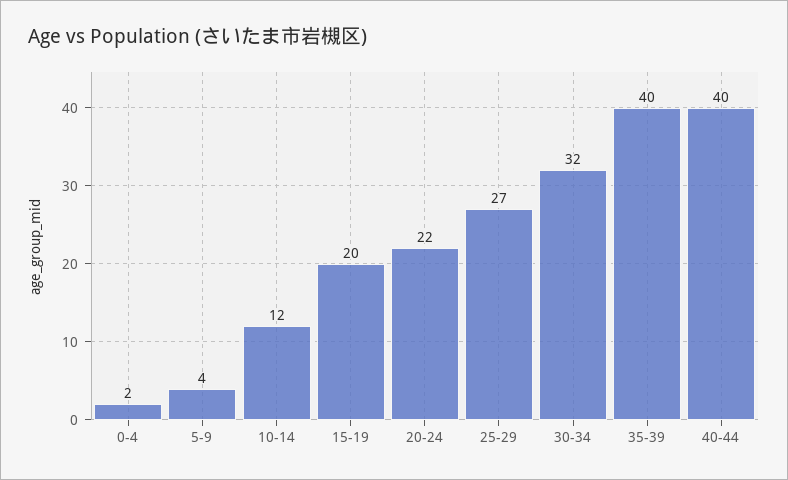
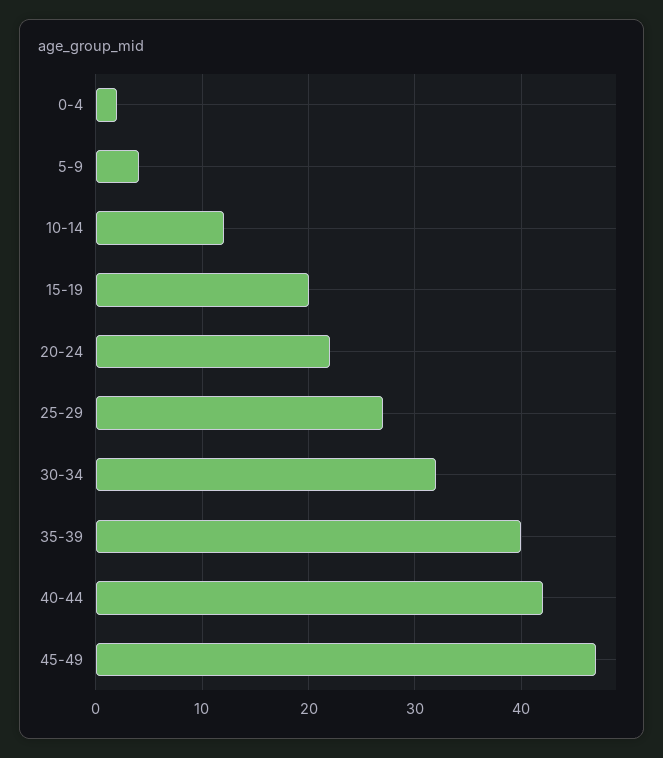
40-44: 40 -> 42
45-49: none -> 47

